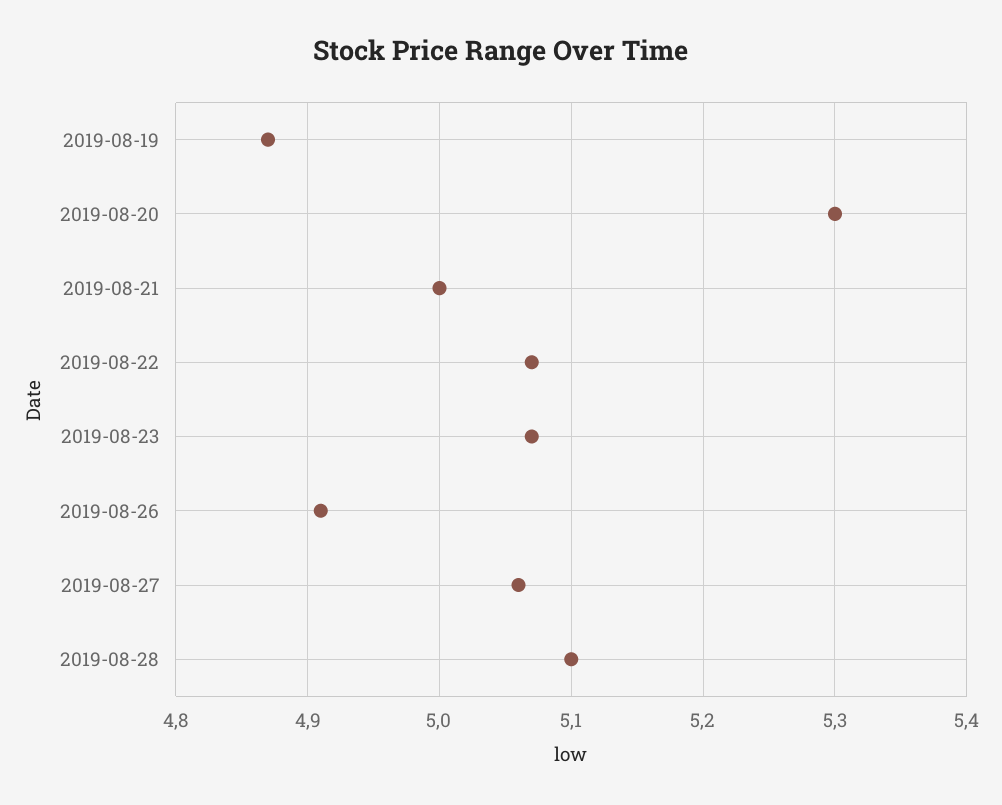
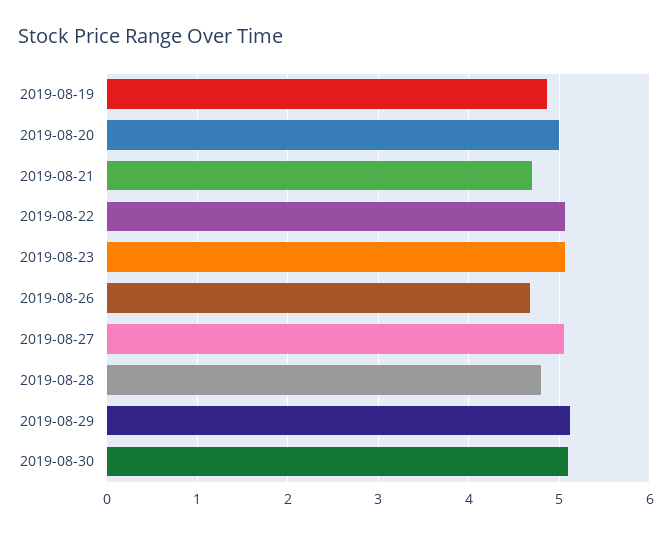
2019-08-20: 5.3 -> 5
2019-08-21: 5 -> 4.7
2019-08-26: 4.91 -> 4.7
2019-08-28: 5.1 -> 4.8
2019-08-29: none -> 5.1
2019-08-30: none -> 5.1

